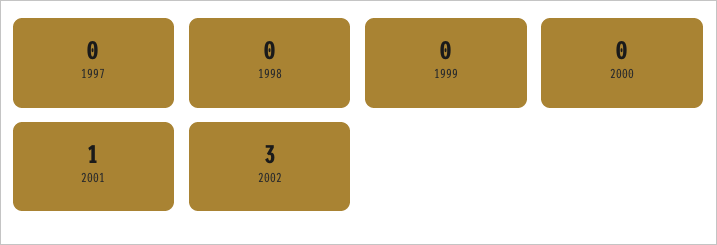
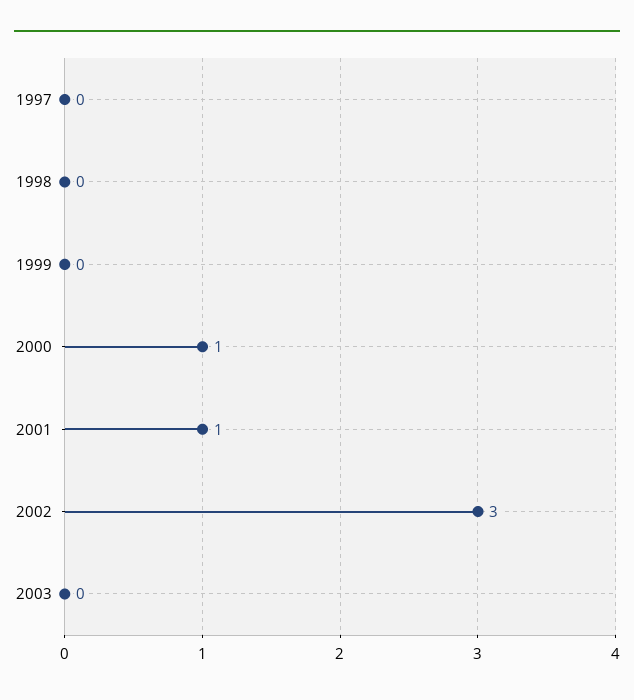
2000: 0 -> 1
2003: none -> 0

